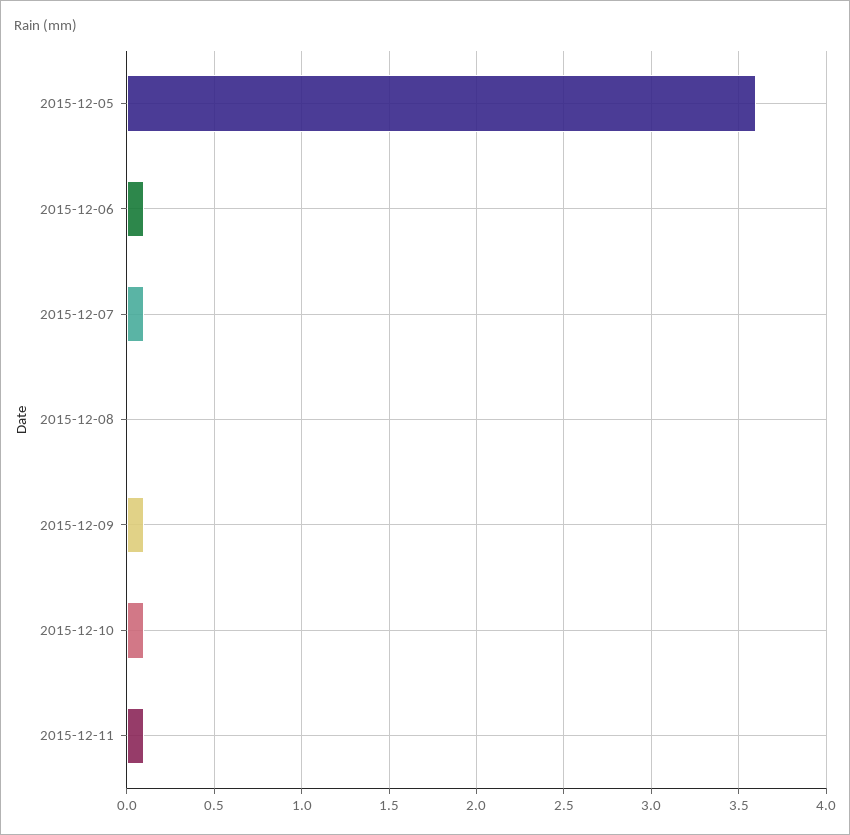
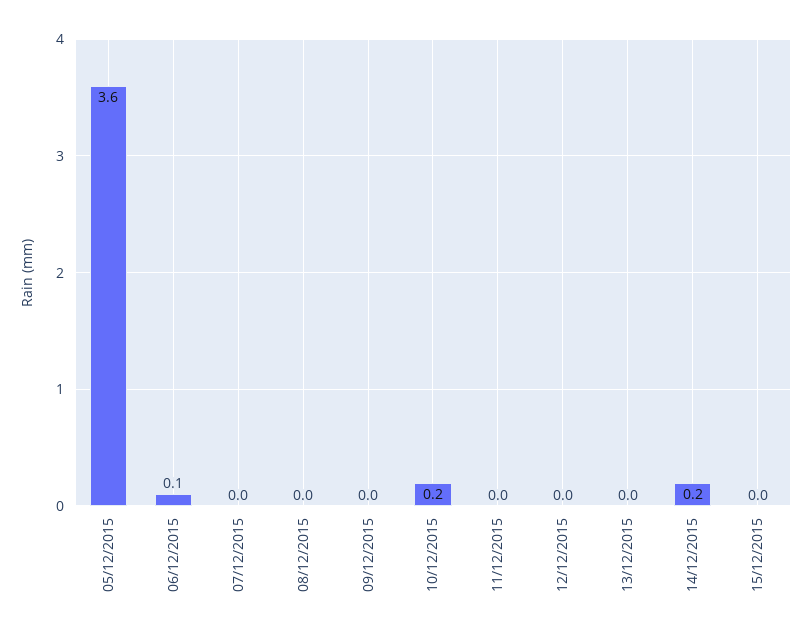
2015-12-07: 0.1 -> 0
2015-12-09: 0.1 -> 0
2015-12-10: 0.1 -> 0.2
2015-12-11: 0.1 -> 0
12/12/2015: none -> 0
13/12/2015: none -> 0
14/12/2015: none -> 0.2
15/12/2015: none -> 0

